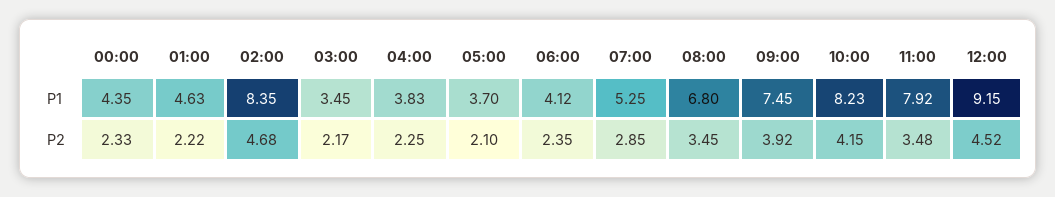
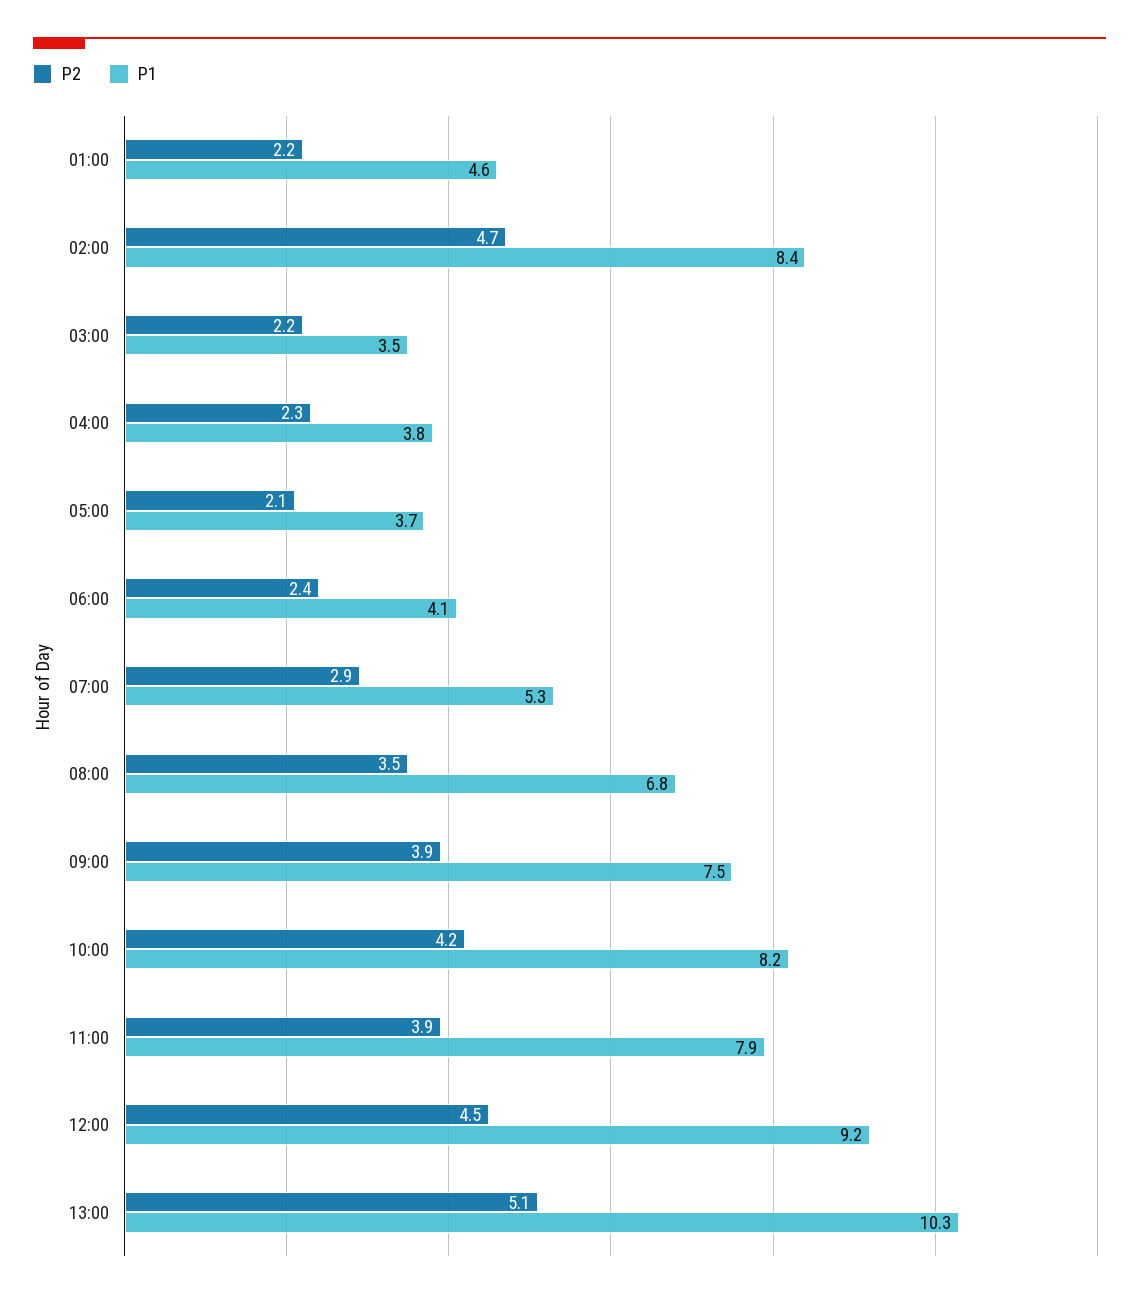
P1, 00:00: 4.35 -> none
P2, 00:00: 2.33 -> none
P2, 11:00: 3.48 -> 3.9
P2, 13:00: none -> 5.1
P1, 13:00: none -> 10.3

